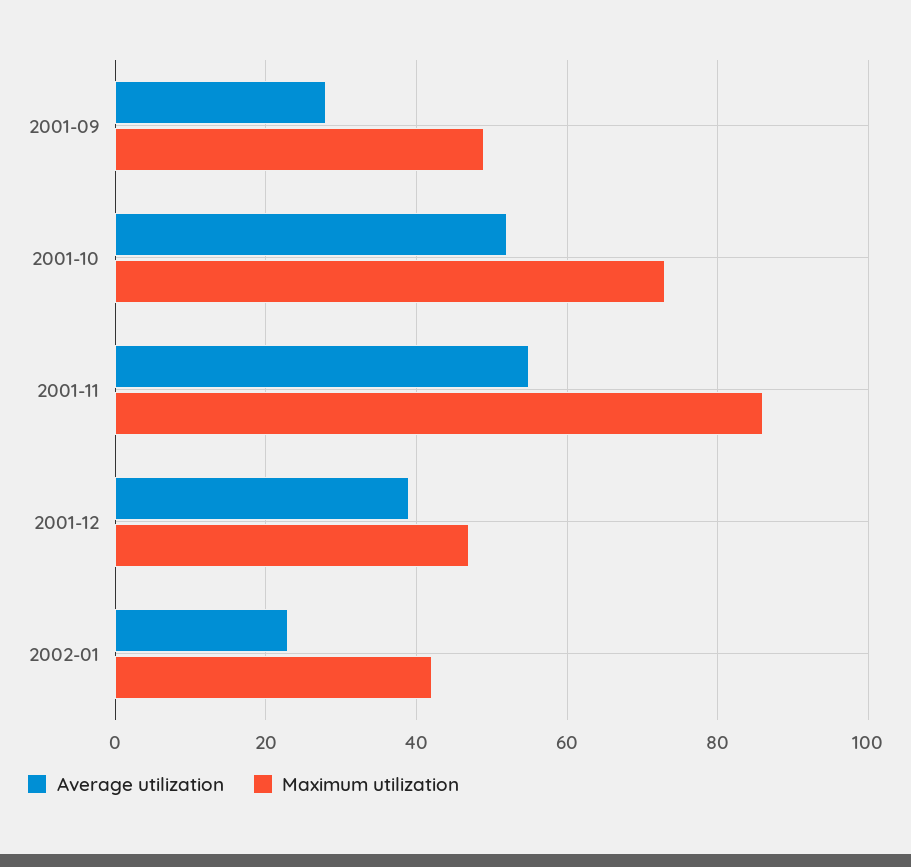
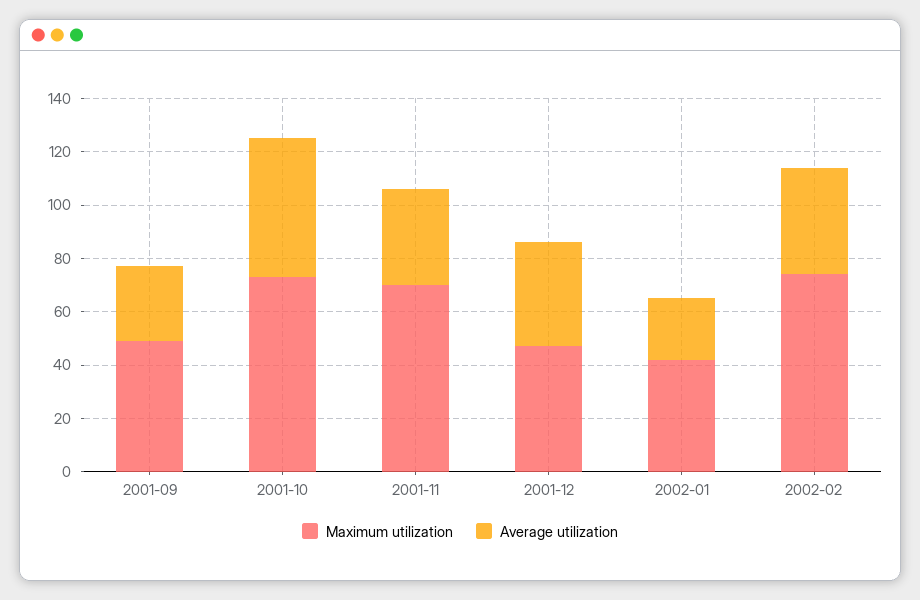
Average utilization, 2001-11: 55 -> 35
Maximum utilization, 2001-11: 85 -> 70
Maximum utilization, 2002-02: none -> 75
Average utilization, 2002-02: none -> 40

